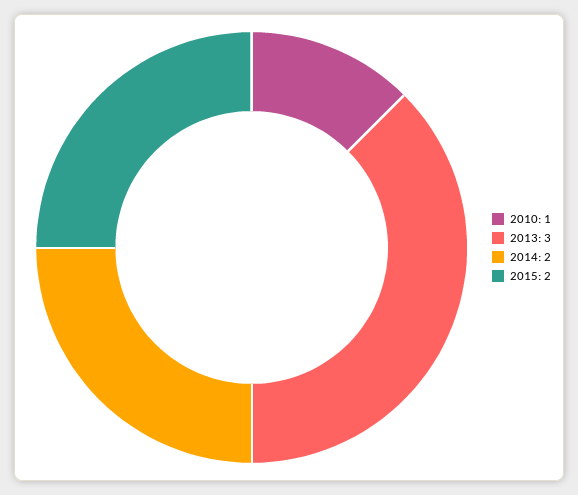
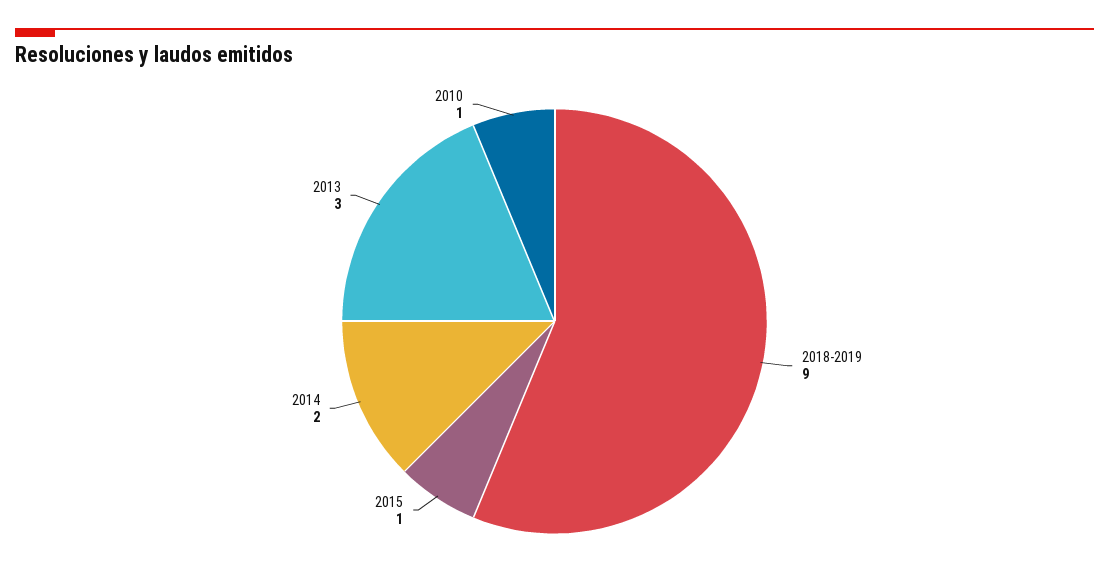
2015: 2 -> 1
2018-2019: none -> 9

